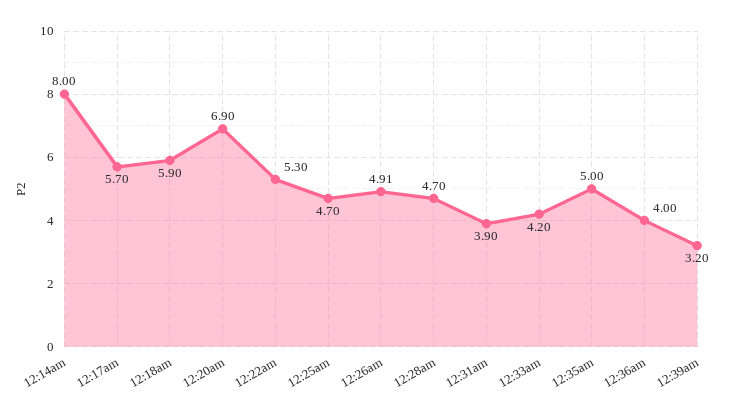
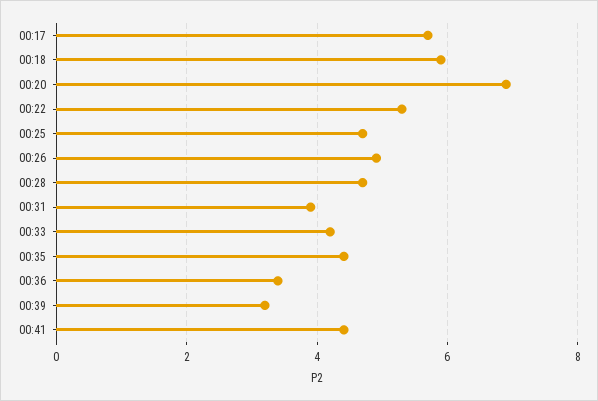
12:14am: 8 -> none
12:35am: 5 -> 4.4
12:36am: 4 -> 3.4
00:41: none -> 4.4

